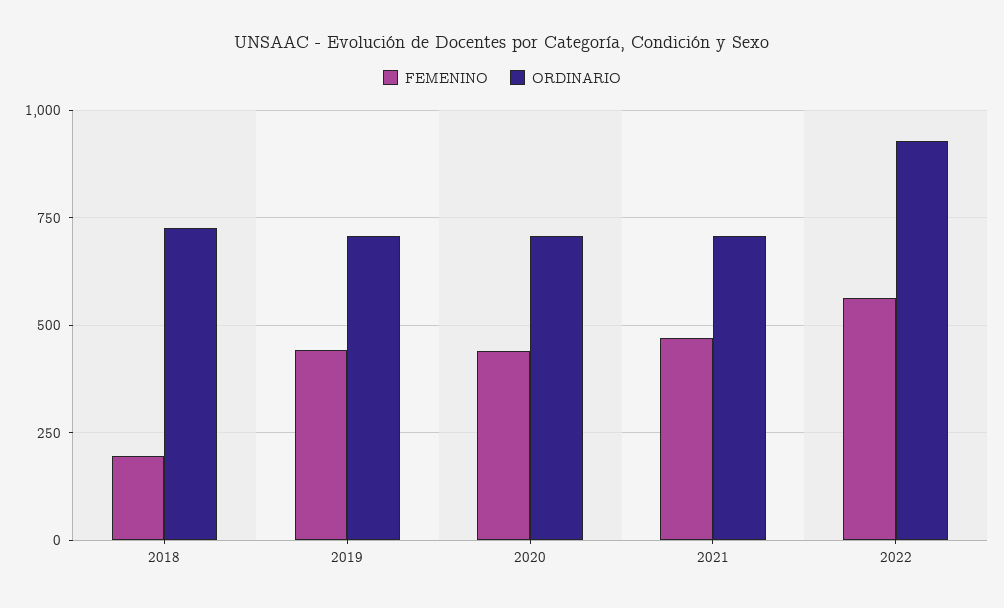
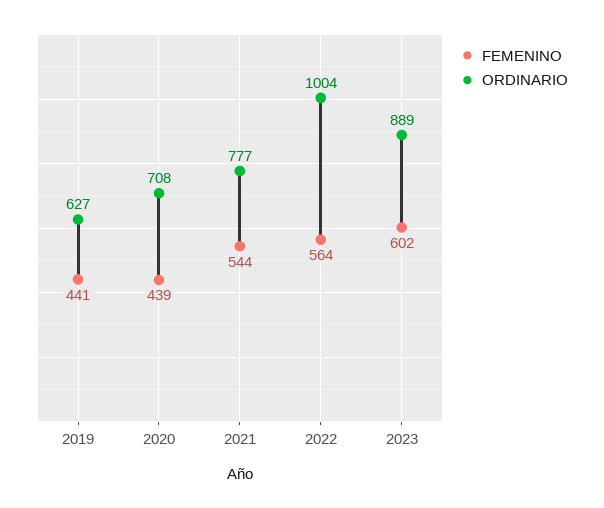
FEMENINO, 2018: 200 -> none
ORDINARIO, 2018: 725 -> none
ORDINARIO, 2019: 700 -> 627
FEMENINO, 2021: 475 -> 544
ORDINARIO, 2021: 700 -> 777
ORDINARIO, 2022: 925 -> 1004
FEMENINO, 2023: none -> 602
ORDINARIO, 2023: none -> 889

